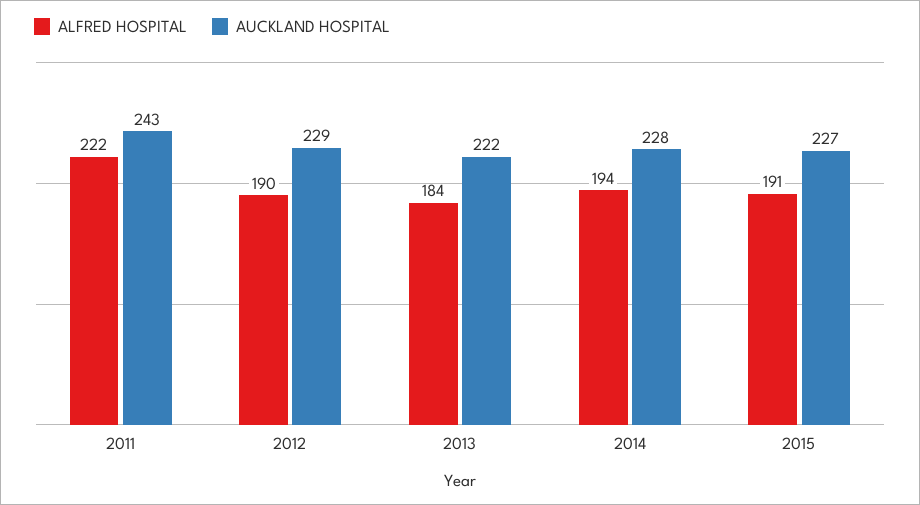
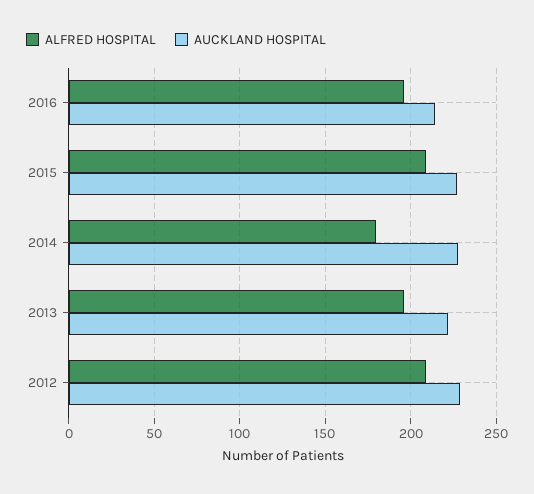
ALFRED HOSPITAL, 2011: 222 -> none
AUCKLAND HOSPITAL, 2011: 243 -> none
ALFRED HOSPITAL, 2012: 190 -> 210
ALFRED HOSPITAL, 2013: 184 -> 195
ALFRED HOSPITAL, 2014: 194 -> 180
ALFRED HOSPITAL, 2015: 191 -> 210
ALFRED HOSPITAL, 2016: none -> 195
AUCKLAND HOSPITAL, 2016: none -> 215

